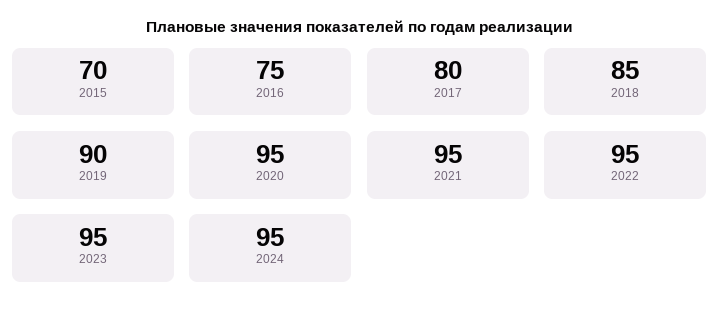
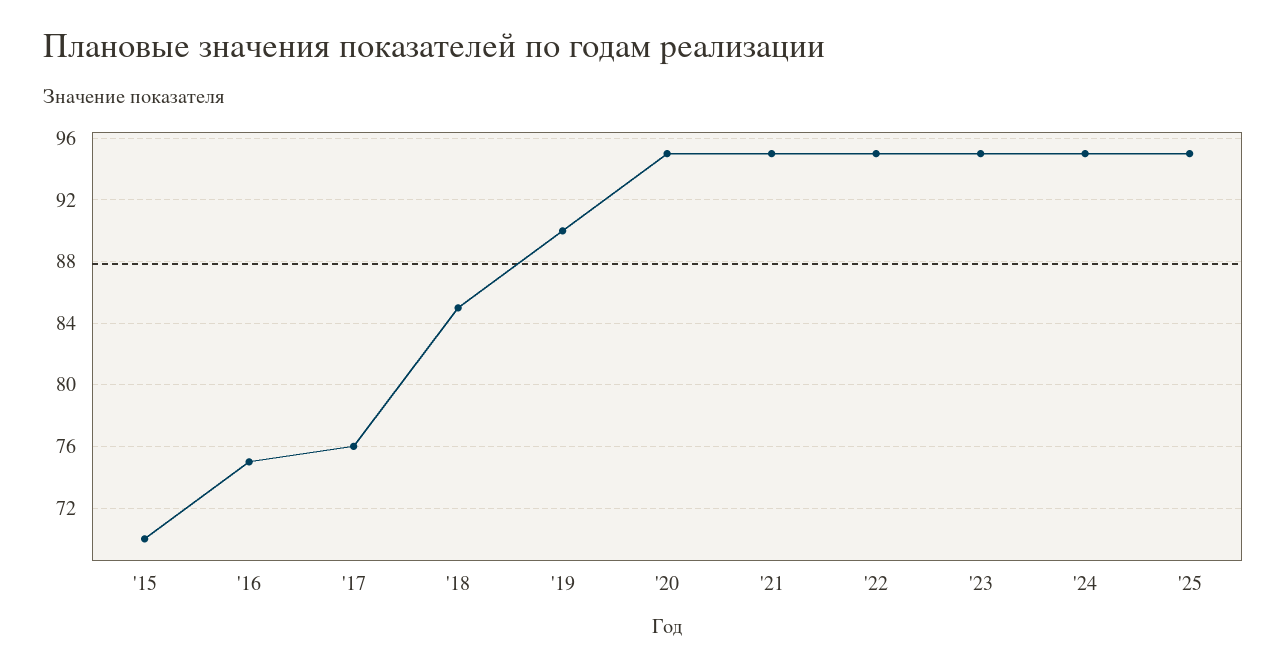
2017: 80 -> 76
'25: none -> 95

